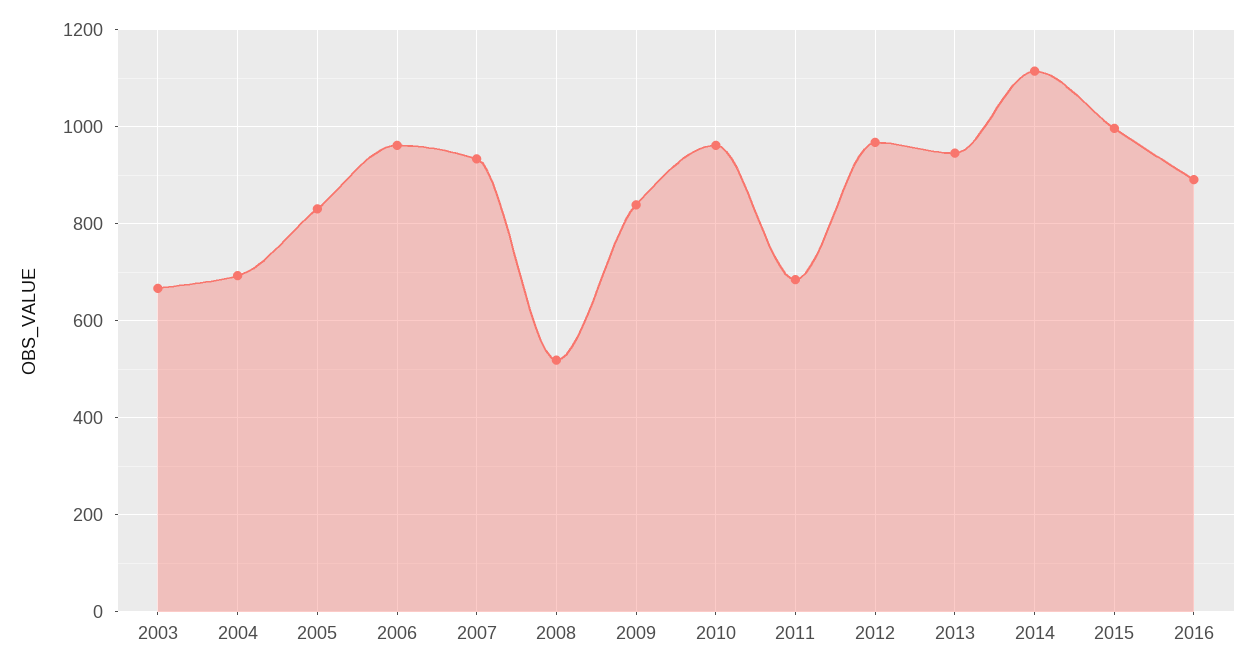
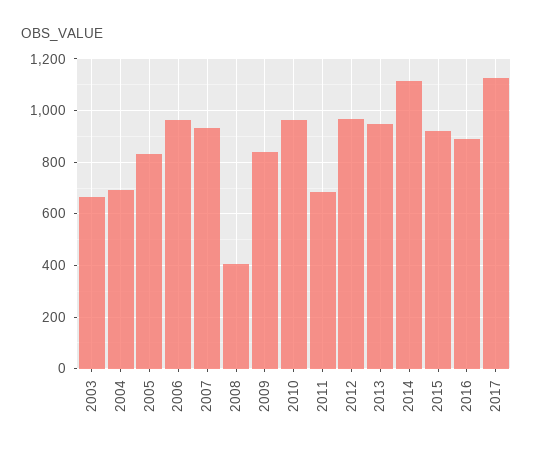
2008: 520 -> 400
2015: 1000 -> 925
2017: none -> 1125

